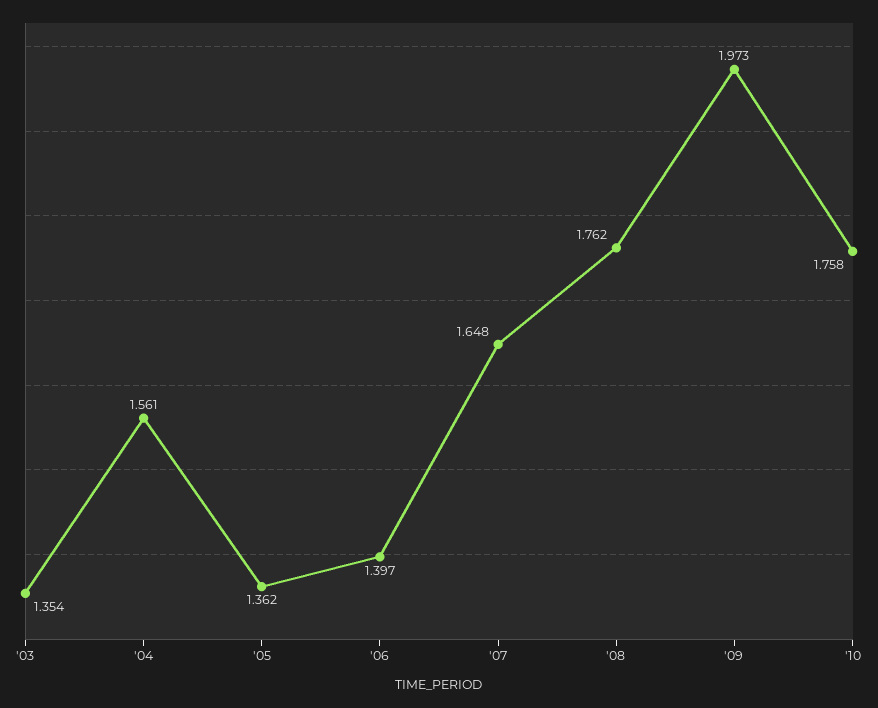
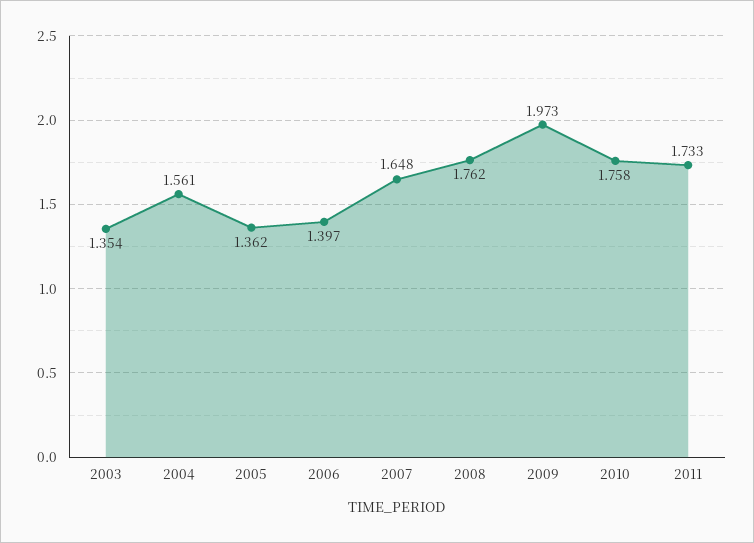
2011: none -> 1.733

